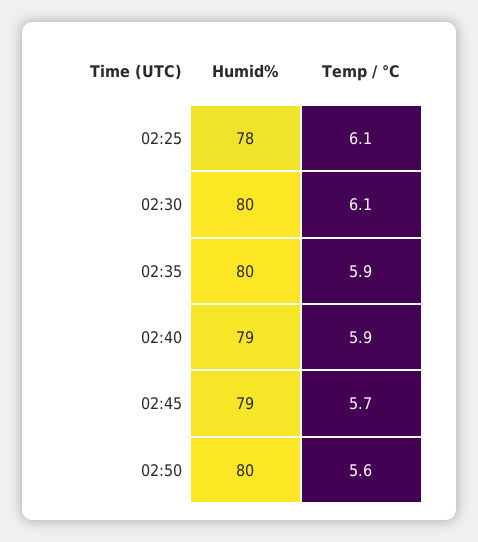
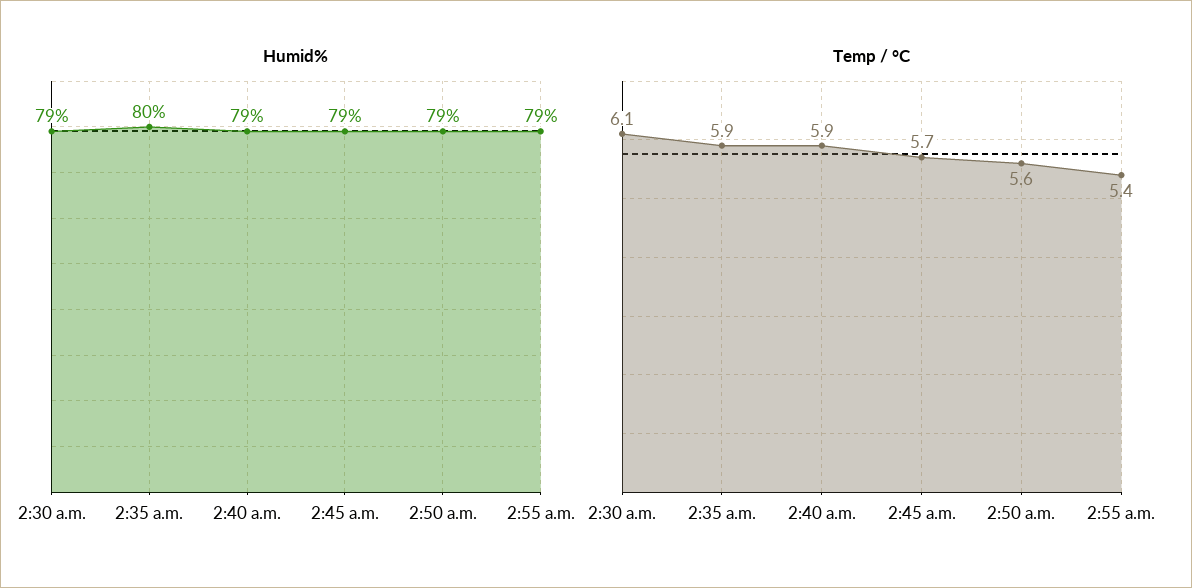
Humid%, 02:25: 78 -> none
Temp / °C, 02:25: 6.1 -> none
Humid%, 02:30: 80 -> 79
Humid%, 02:50: 80 -> 79
Humid%, 2:55 a.m.: none -> 79
Temp / °C, 2:55 a.m.: none -> 5.4

